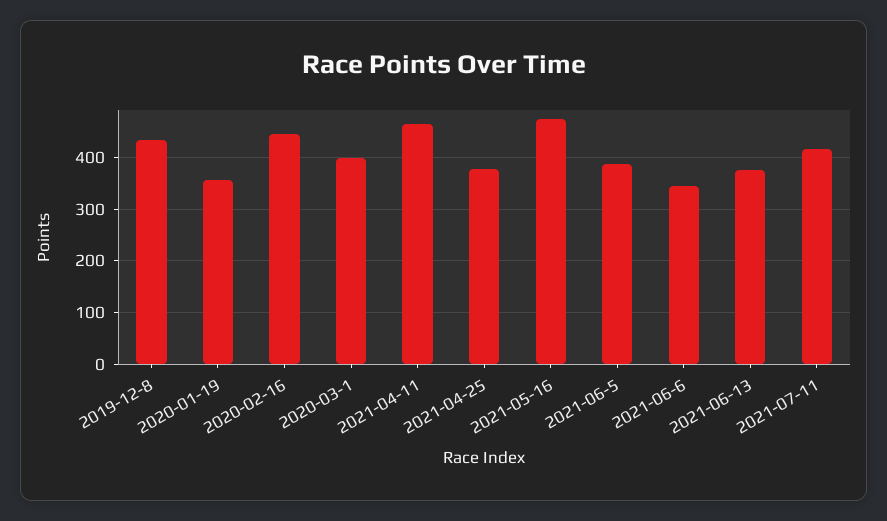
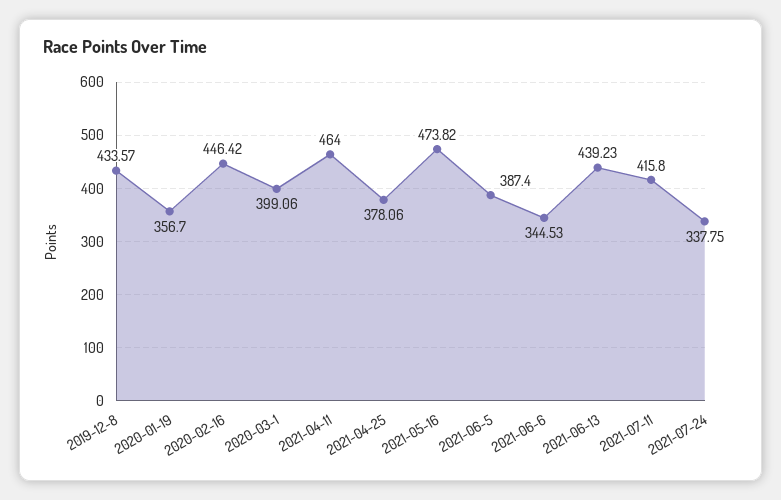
2021-06-13: 380 -> 439.23
2021-07-24: none -> 337.75

